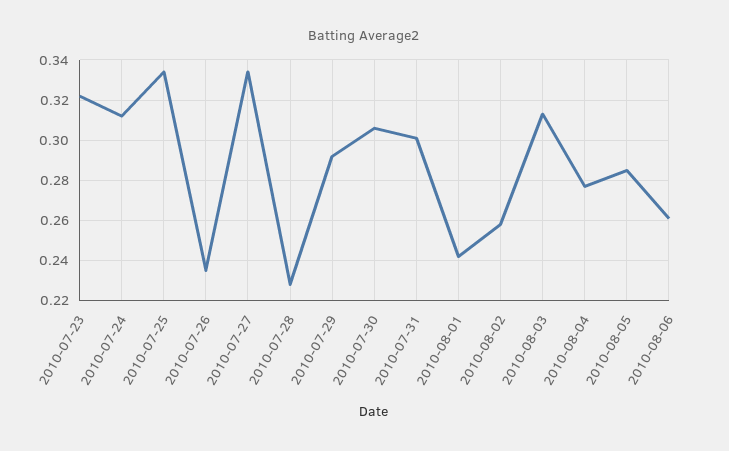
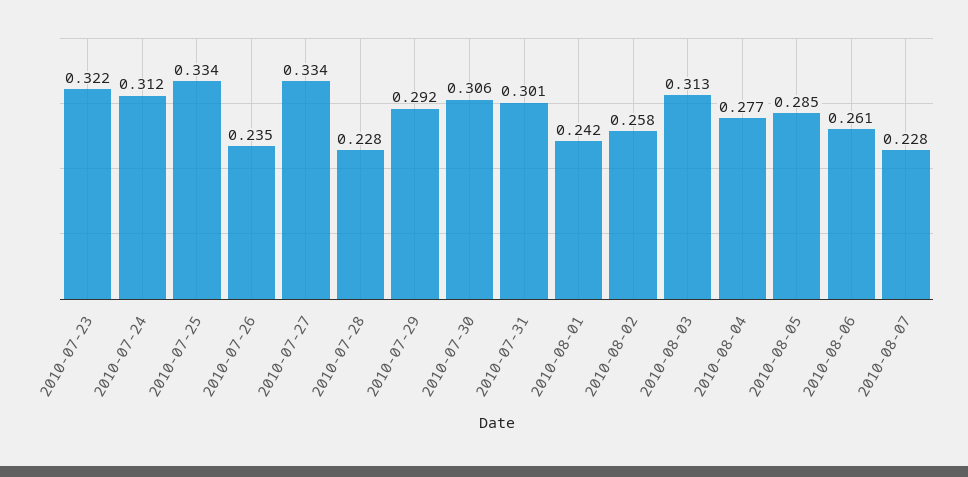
2010-08-07: none -> 0.228

